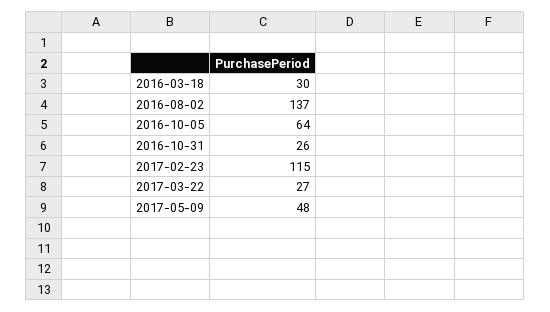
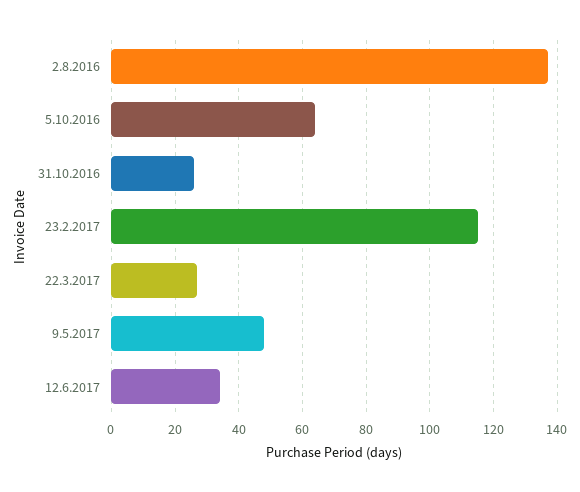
2016-03-18: 30 -> none
12.6.2017: none -> 35

